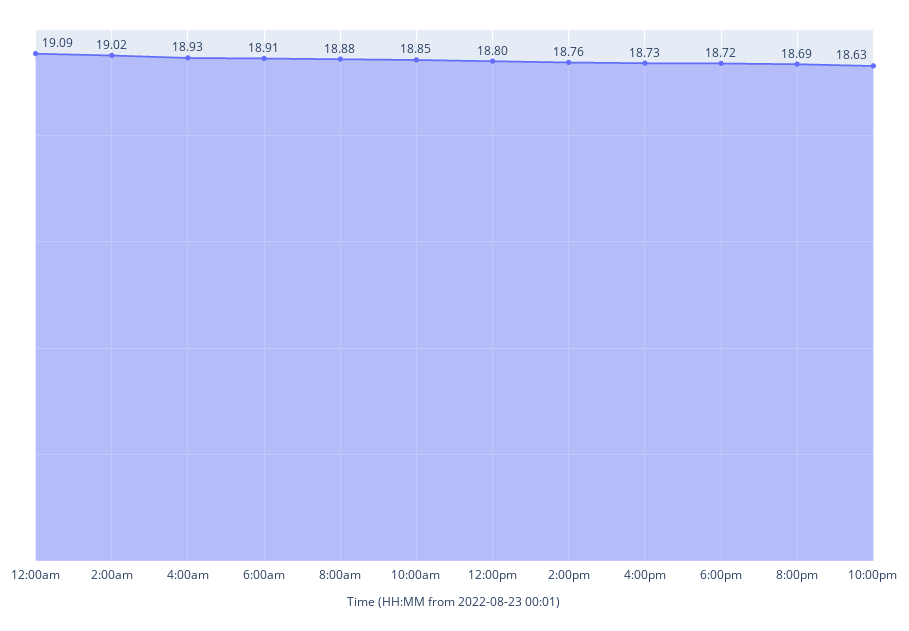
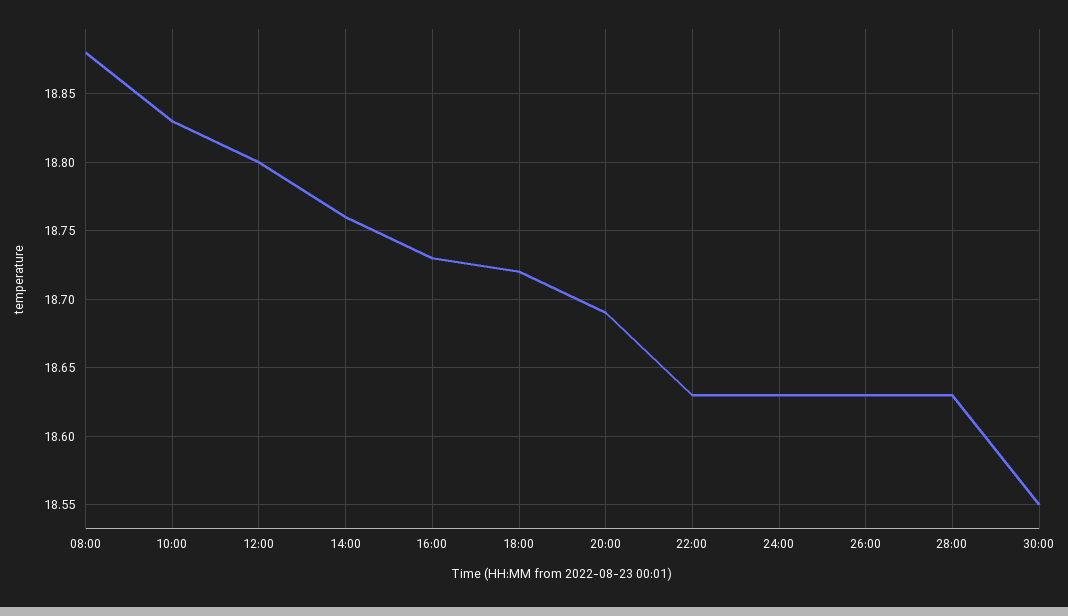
12:00am: 19.09 -> none
2:00am: 19.02 -> none
4:00am: 18.93 -> none
6:00am: 18.91 -> none
10:00am: 18.85 -> 18.83
24:00: none -> 18.63
26:00: none -> 18.63
28:00: none -> 18.63
30:00: none -> 18.55

